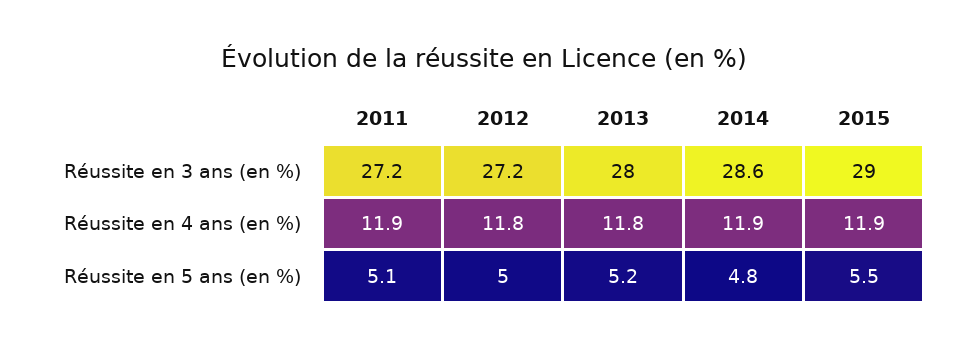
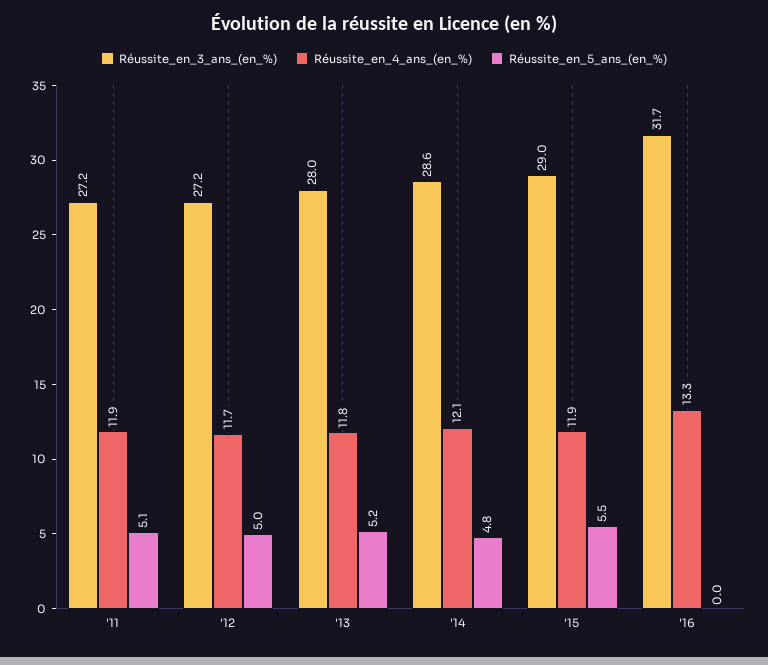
Réussite en 4 ans (en %), 2012: 11.8 -> 11.7
Réussite en 4 ans (en %), 2014: 11.9 -> 12.1
Réussite en 3 ans (en %), '16: none -> 31.7
Réussite en 4 ans (en %), '16: none -> 13.3
Réussite en 5 ans (en %), '16: none -> 0

